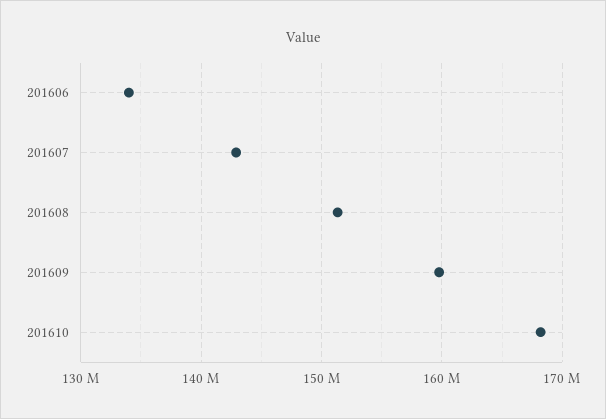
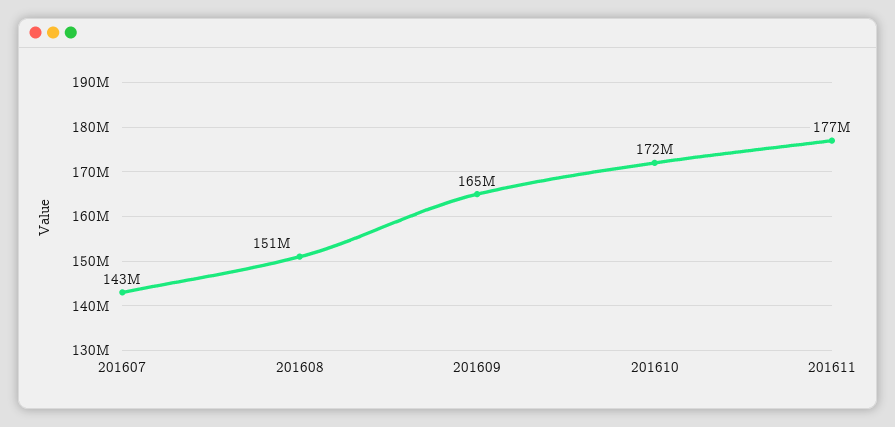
201606: 134000000 -> none
201609: 160000000 -> 165000000
201610: 168000000 -> 172000000
201611: none -> 177000000

